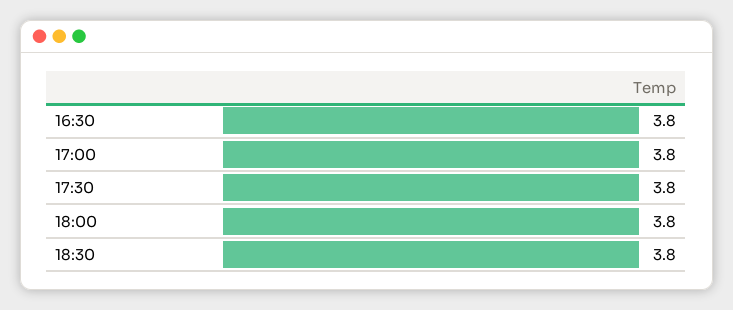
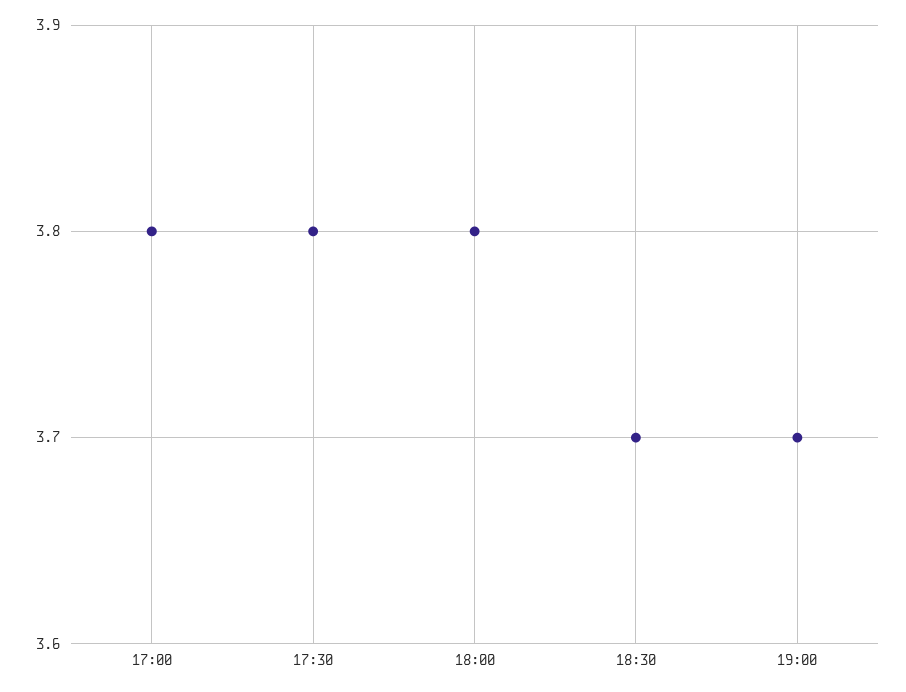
16:30: 3.8 -> none
18:30: 3.8 -> 3.7
19:00: none -> 3.7

